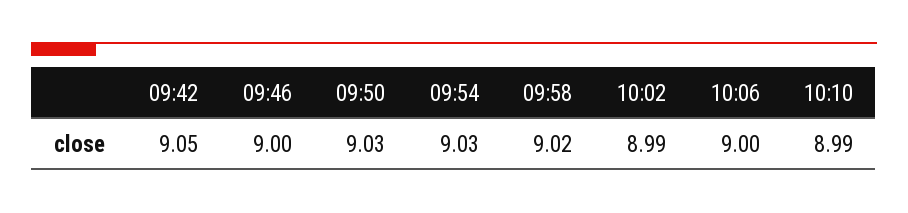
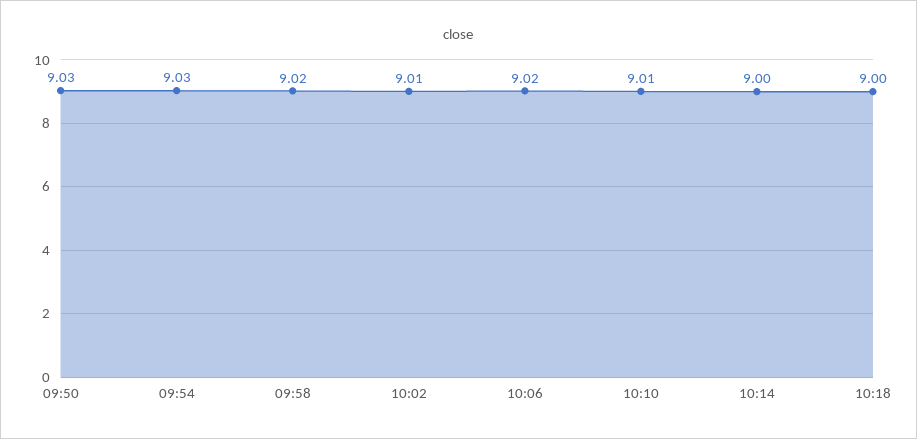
09:42: 9.05 -> none
09:46: 9 -> none
10:02: 8.99 -> 9.01
10:06: 9 -> 9.02
10:10: 8.99 -> 9.01
10:14: none -> 9
10:18: none -> 9

